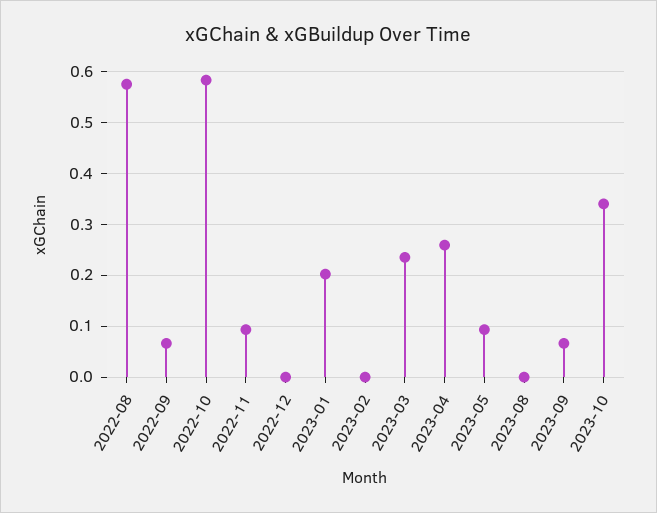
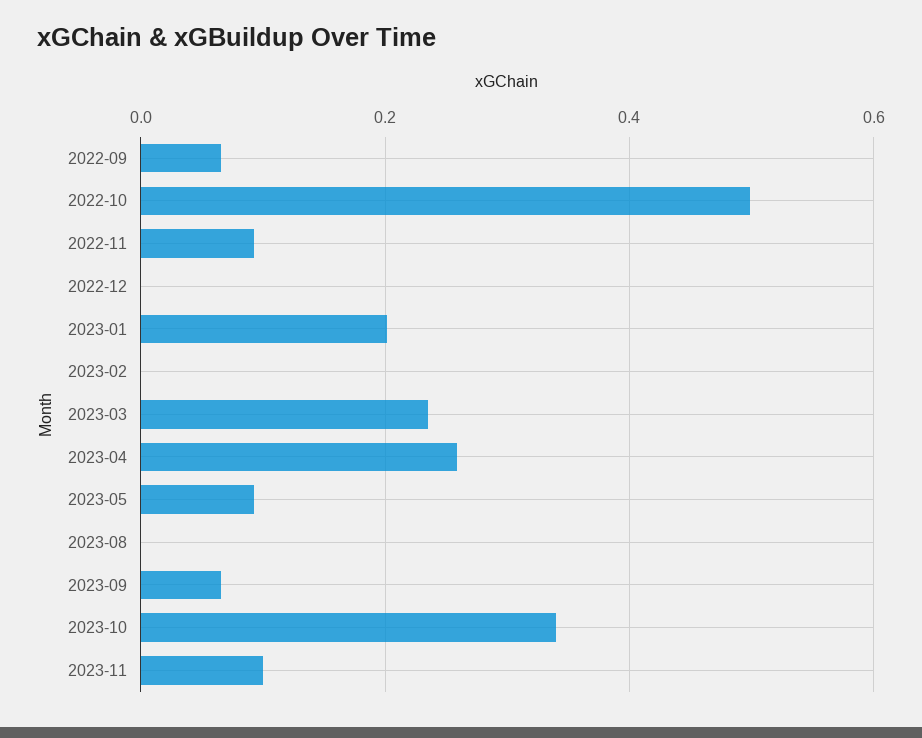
2022-08: 0.58 -> none
2022-10: 0.58 -> 0.5
2023-11: none -> 0.1

